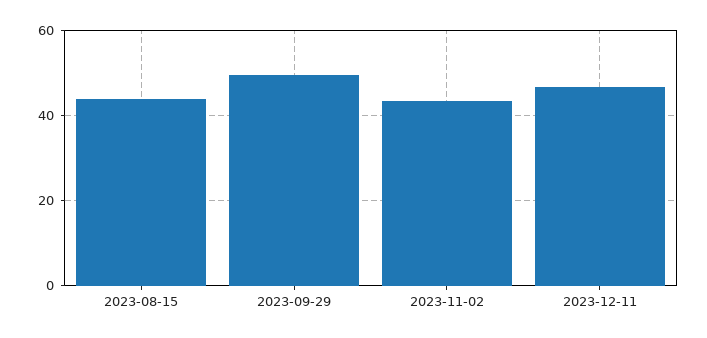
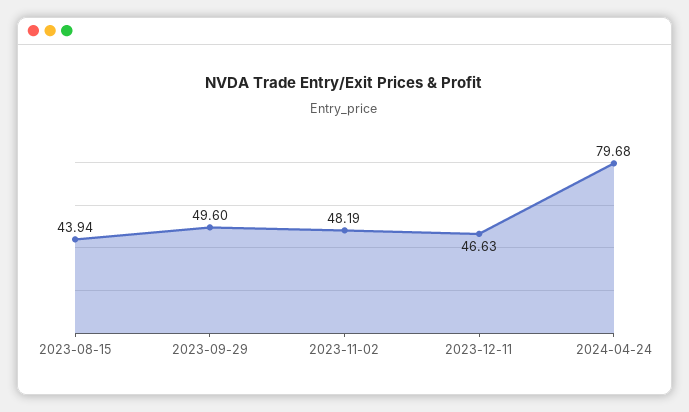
2023-11-02: 44 -> 48.19
2024-04-24: none -> 79.68

